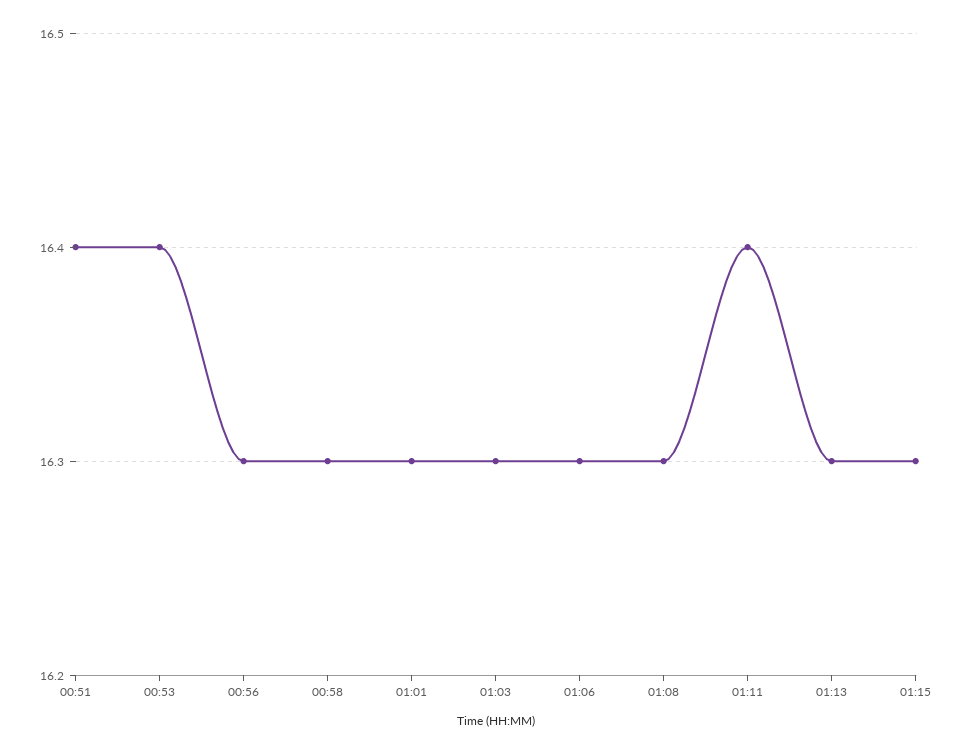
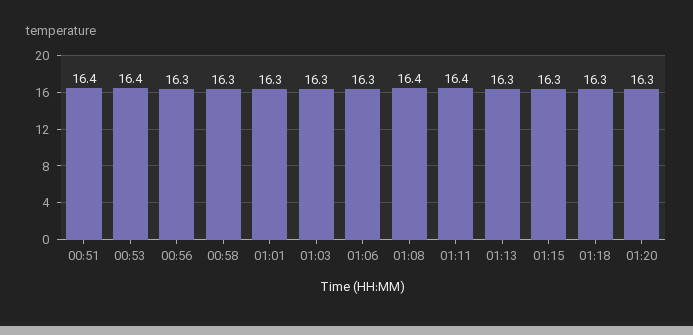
01:08: 16.3 -> 16.4
01:18: none -> 16.3
01:20: none -> 16.3

